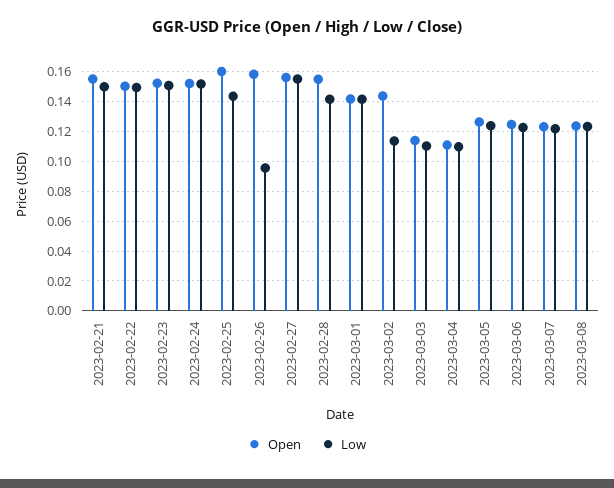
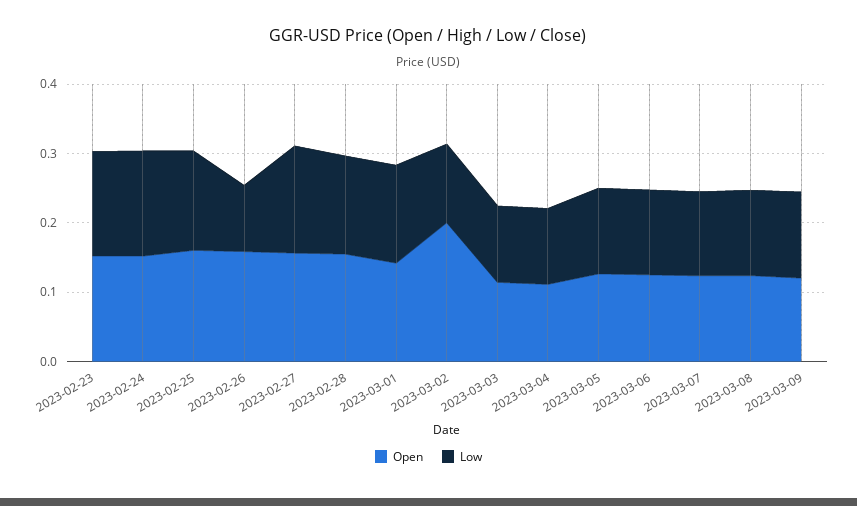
Open, 2023-02-21: 0.155 -> none
Low, 2023-02-21: 0.15 -> none
Open, 2023-02-22: 0.15 -> none
Low, 2023-02-22: 0.15 -> none
Open, 2023-03-02: 0.145 -> 0.2
Open, 2023-03-09: none -> 0.12
Low, 2023-03-09: none -> 0.12

